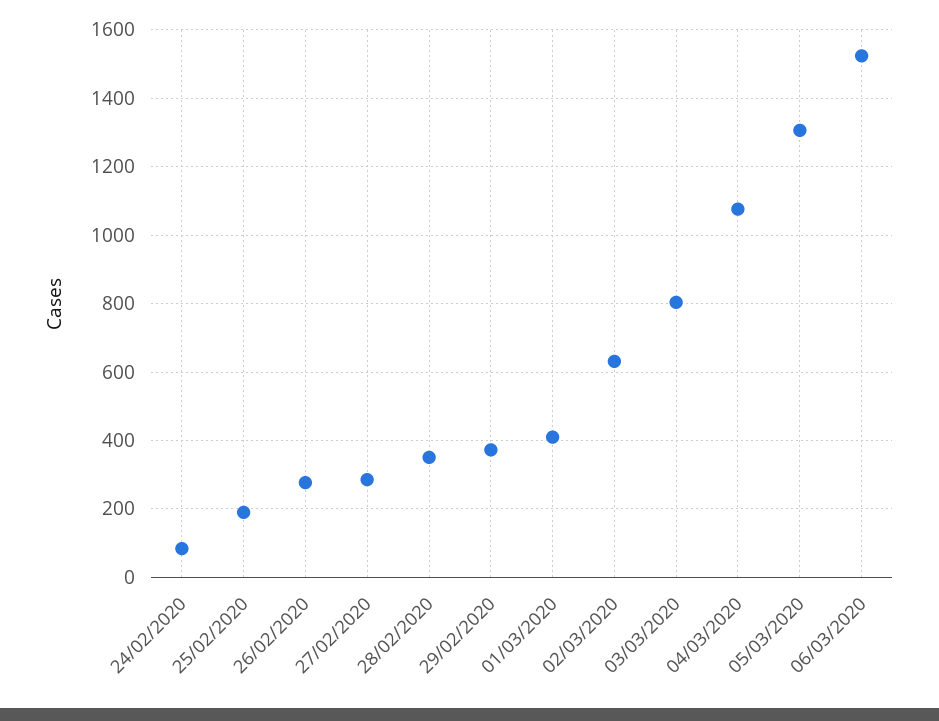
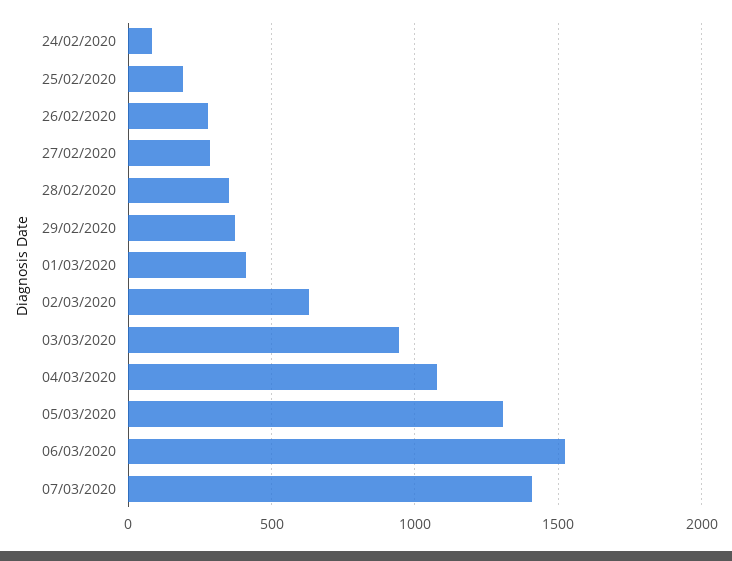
03/03/2020: 800 -> 950
07/03/2020: none -> 1400

